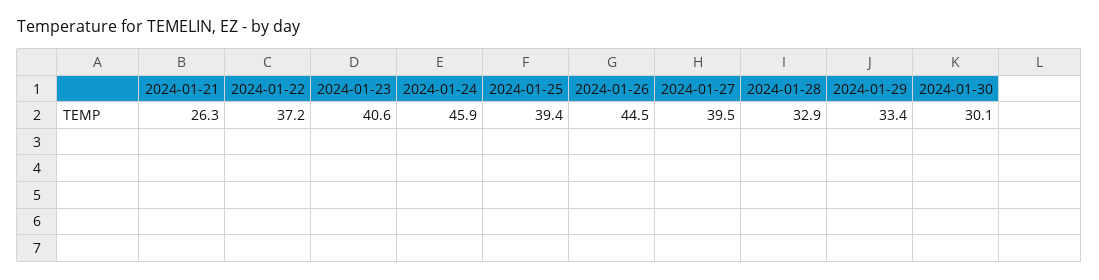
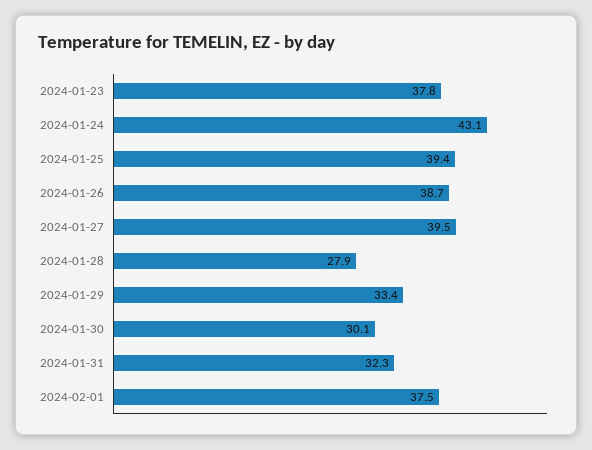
2024-01-21: 26.3 -> none
2024-01-22: 37.2 -> none
2024-01-23: 40.6 -> 37.8
2024-01-24: 45.9 -> 43.1
2024-01-26: 44.5 -> 38.7
2024-01-28: 32.9 -> 27.9
2024-01-31: none -> 32.3
2024-02-01: none -> 37.5

